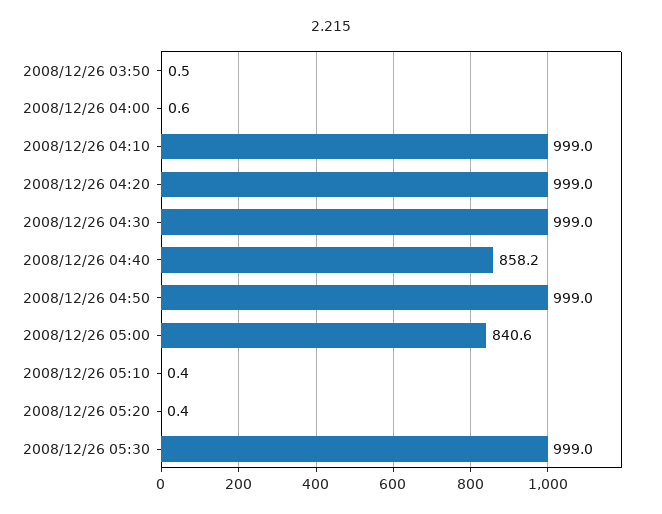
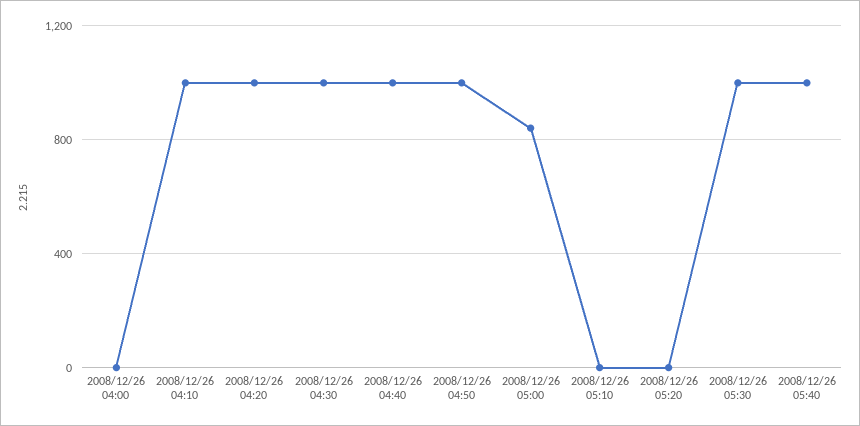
2008/12/26 03:50: 0.5 -> none
2008/12/26 04:40: 858.2 -> 1000
2008/12/26 05:40: none -> 1000

